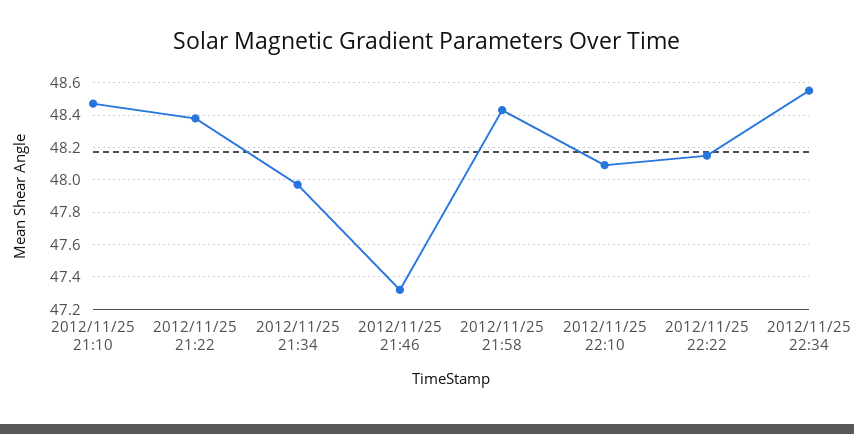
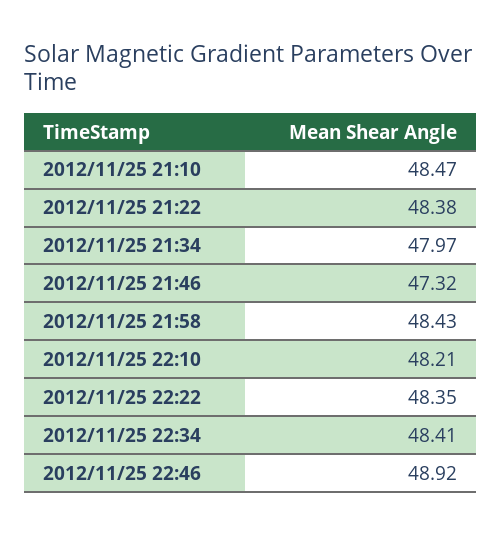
2012/11/25 22:10: 48.1 -> 48.21
2012/11/25 22:22: 48.15 -> 48.35
2012/11/25 22:34: 48.55 -> 48.41
2012/11/25 22:46: none -> 48.92

